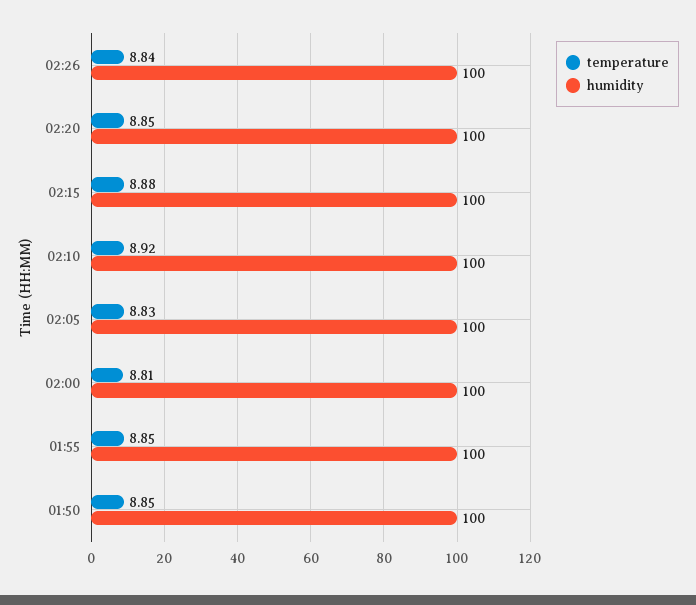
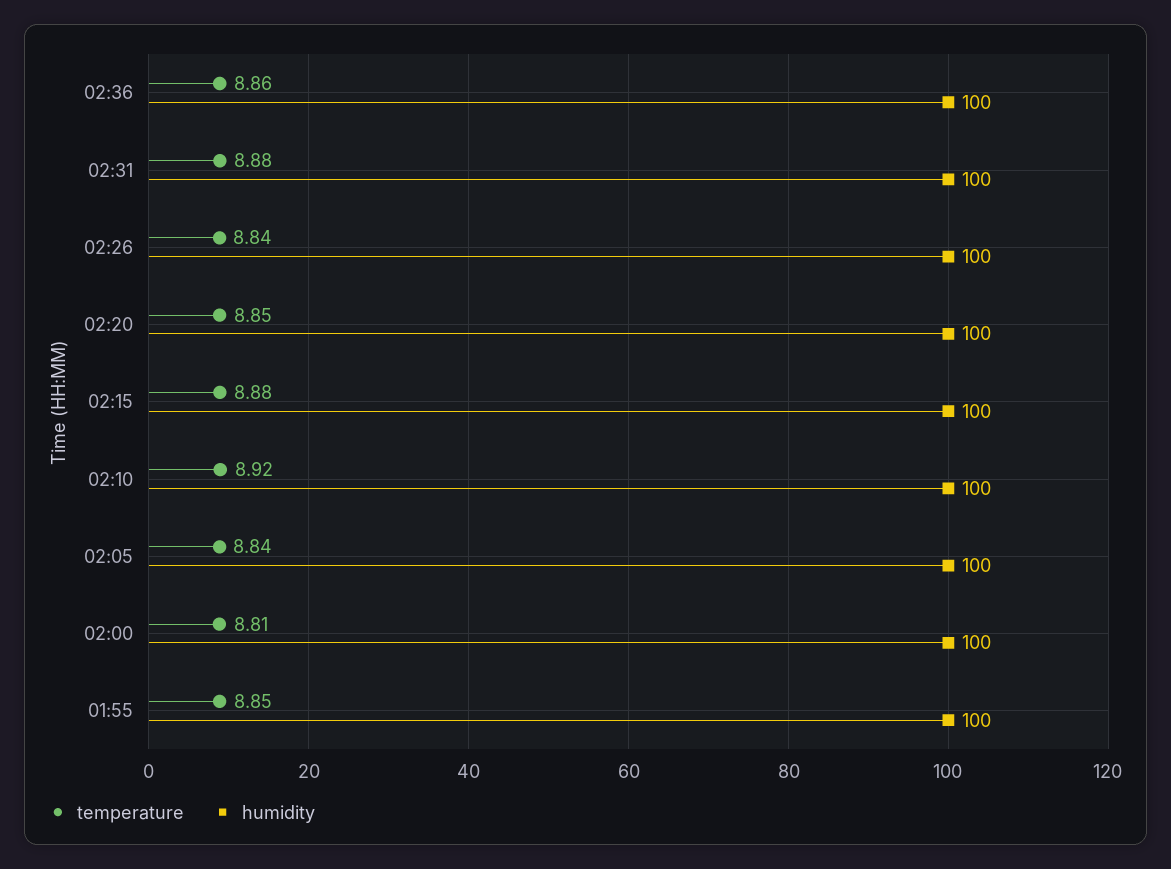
temperature, 02:05: 8.83 -> 8.84
temperature, 01:50: 8.85 -> none
humidity, 01:50: 100 -> none
temperature, 02:36: none -> 8.86
humidity, 02:36: none -> 100
temperature, 02:31: none -> 8.88
humidity, 02:31: none -> 100

